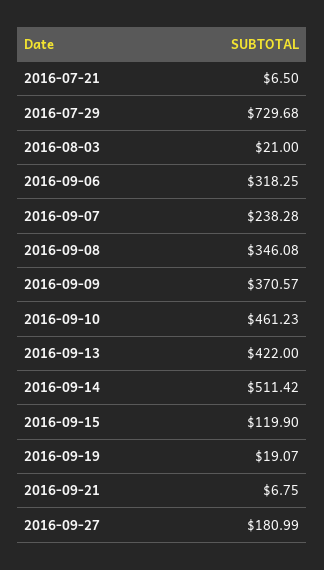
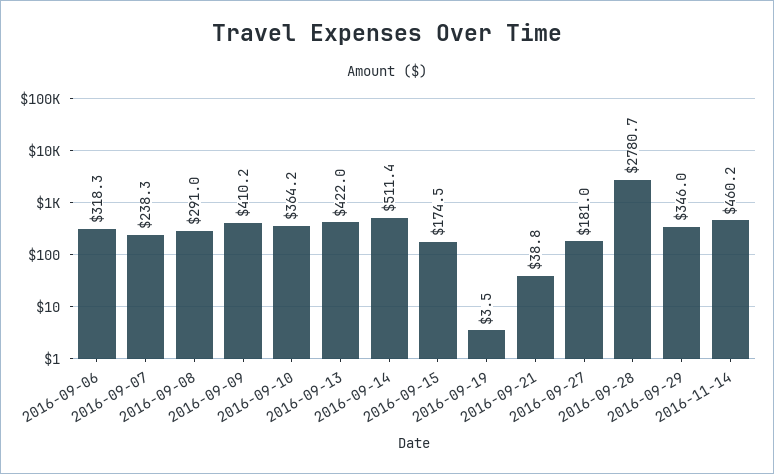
2016-07-21: 6.5 -> none
2016-07-29: 729.68 -> none
2016-08-03: 21 -> none
2016-09-08: 346.08 -> 291
2016-09-09: 370.57 -> 410.2
2016-09-10: 461.23 -> 364.2
2016-09-15: 119.9 -> 174.5
2016-09-19: 19.07 -> 3.5
2016-09-21: 6.75 -> 38.8
2016-09-28: none -> 2780.7
2016-09-29: none -> 346
2016-11-14: none -> 460.2

